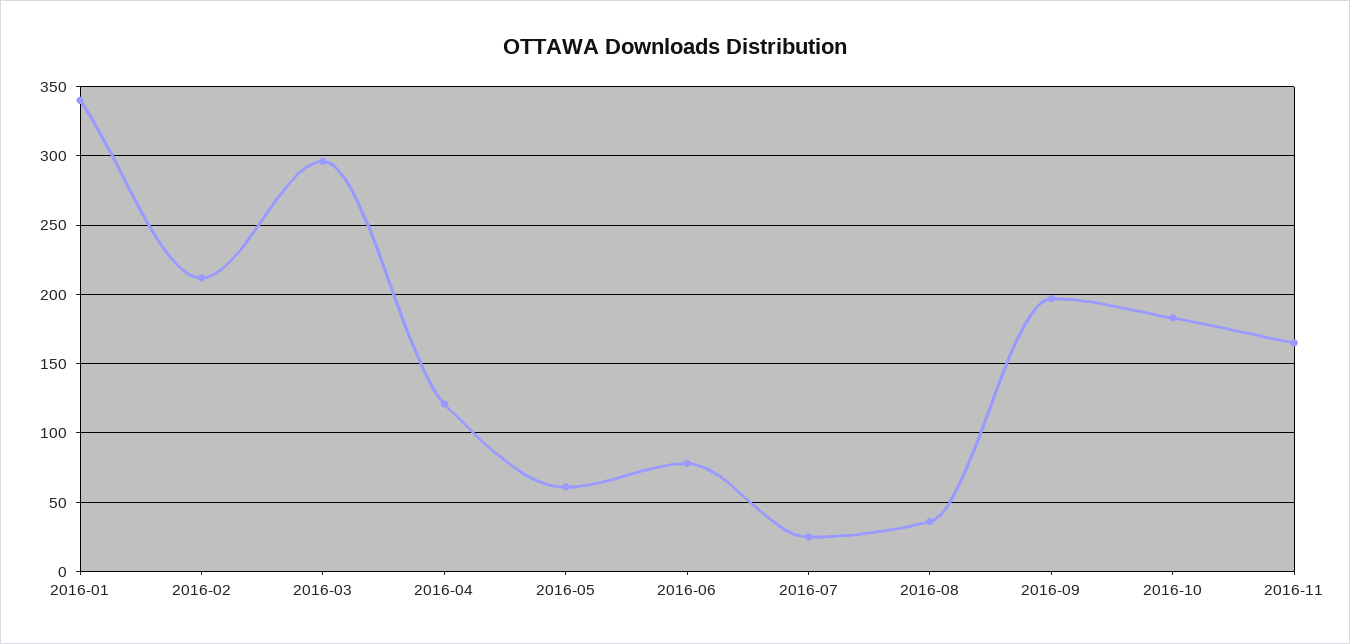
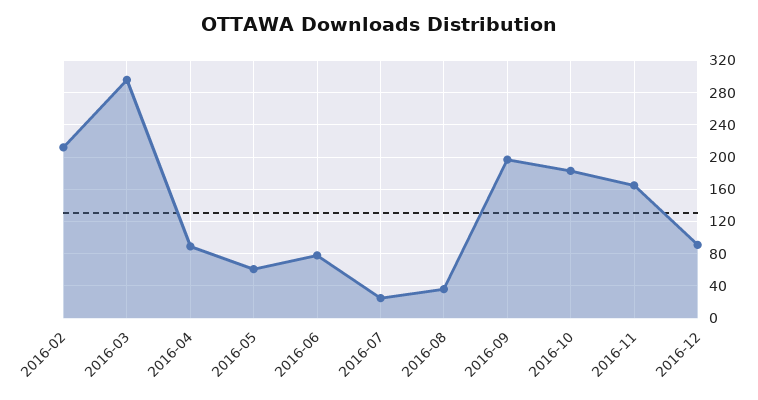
2016-01: 340 -> none
2016-04: 120 -> 90
2016-12: none -> 90

